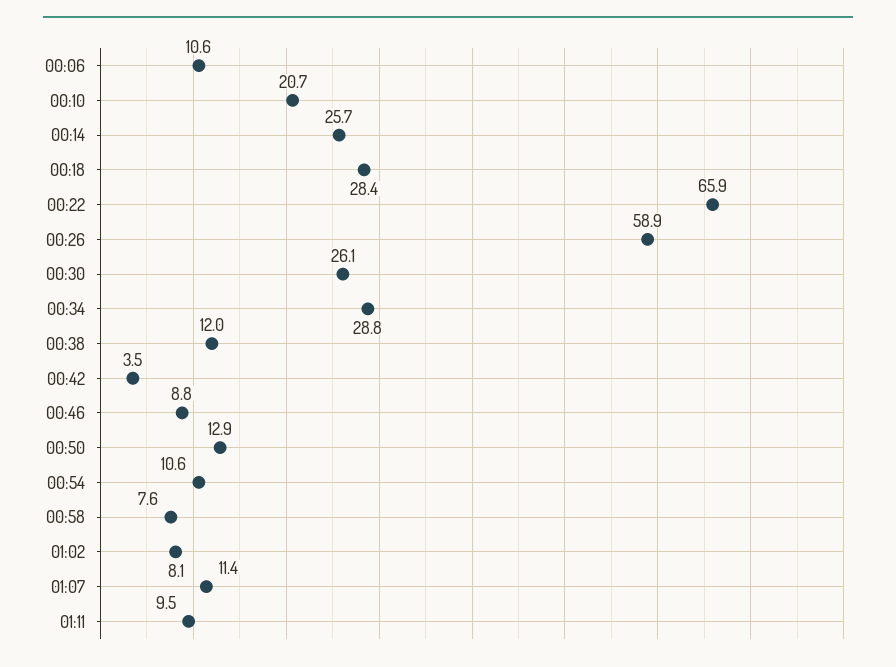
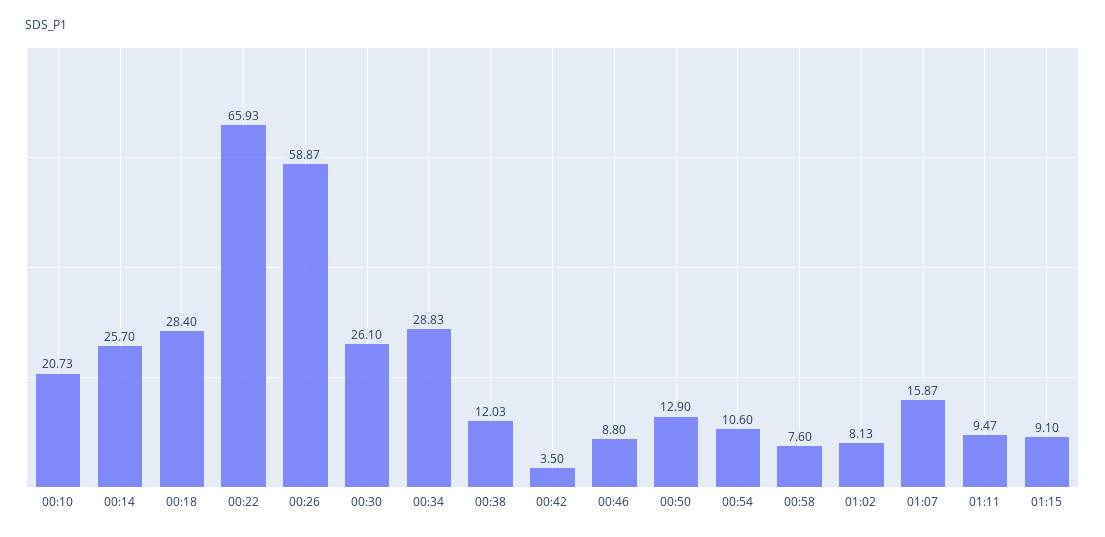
00:06: 10.6 -> none
01:07: 11.4 -> 15.87
01:15: none -> 9.1

